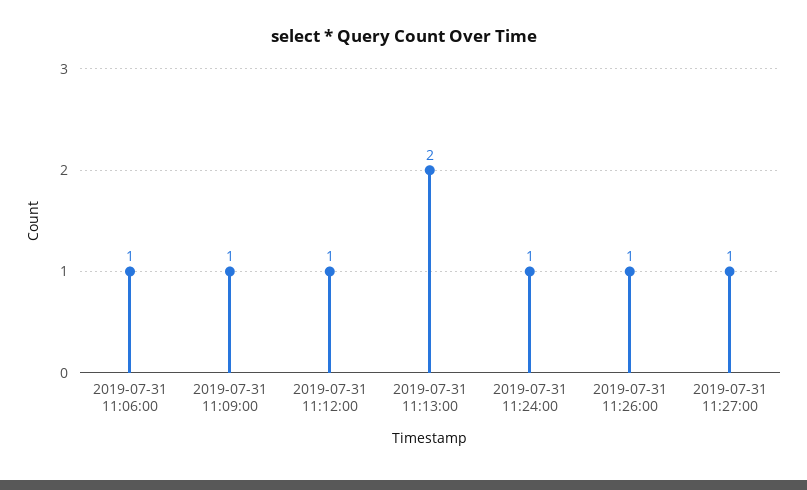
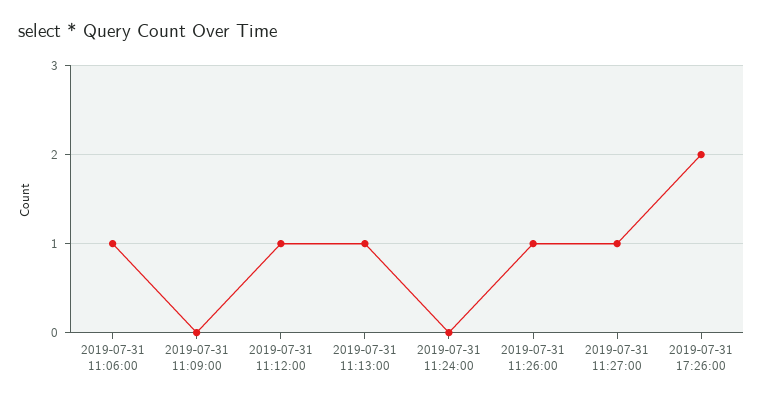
2019-07-31 11:09:00: 1 -> 0
2019-07-31 11:13:00: 2 -> 1
2019-07-31 11:24:00: 1 -> 0
2019-07-31 17:26:00: none -> 2

